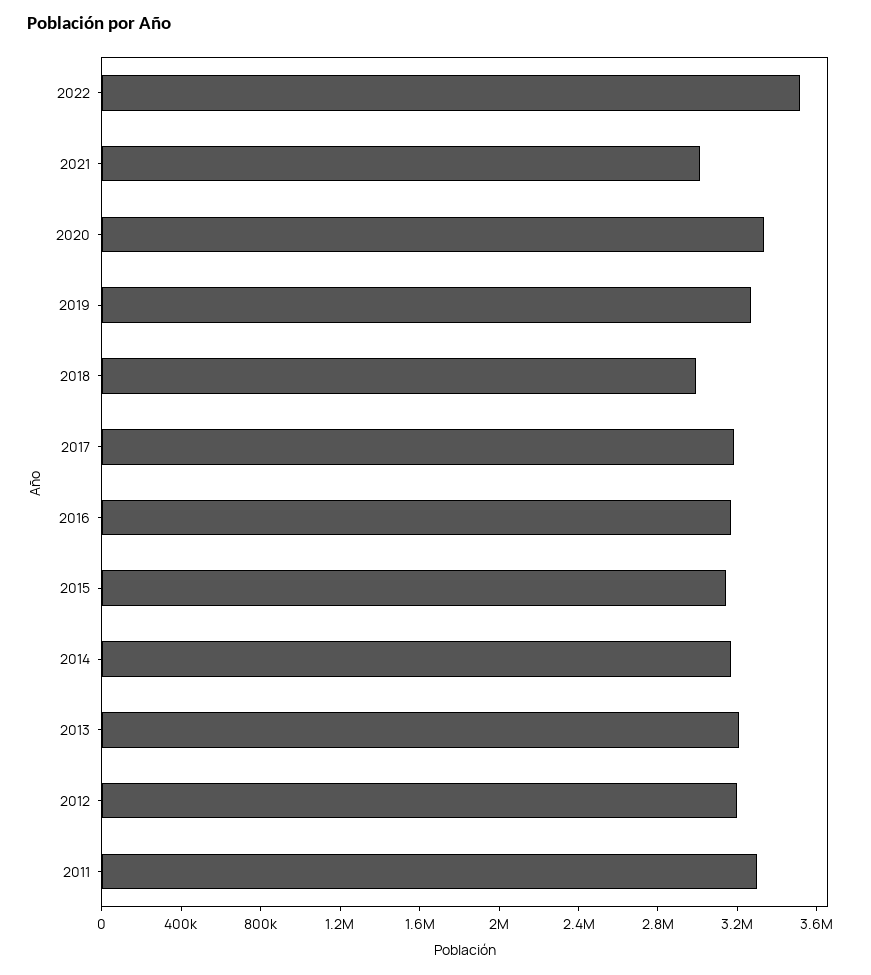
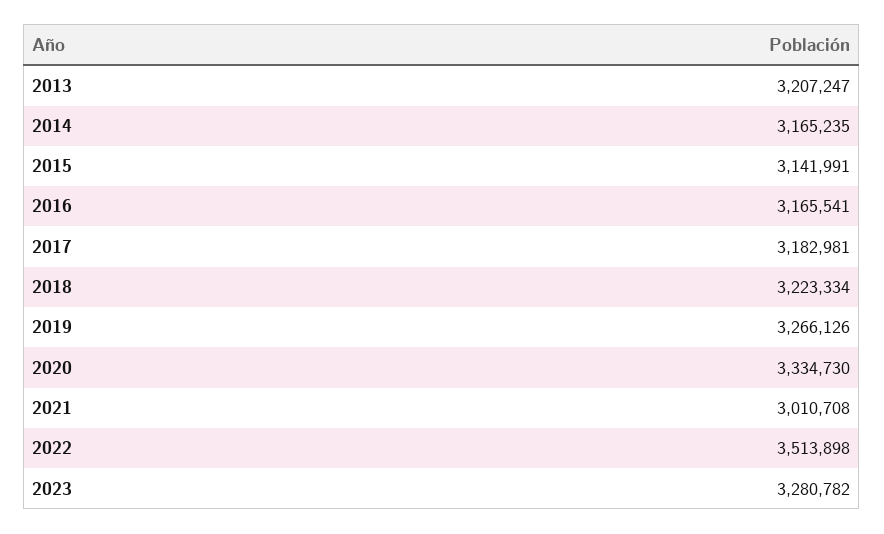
2018: 3000000 -> 3223334
2012: 3200000 -> none
2011: 3300000 -> none
2023: none -> 3280782

